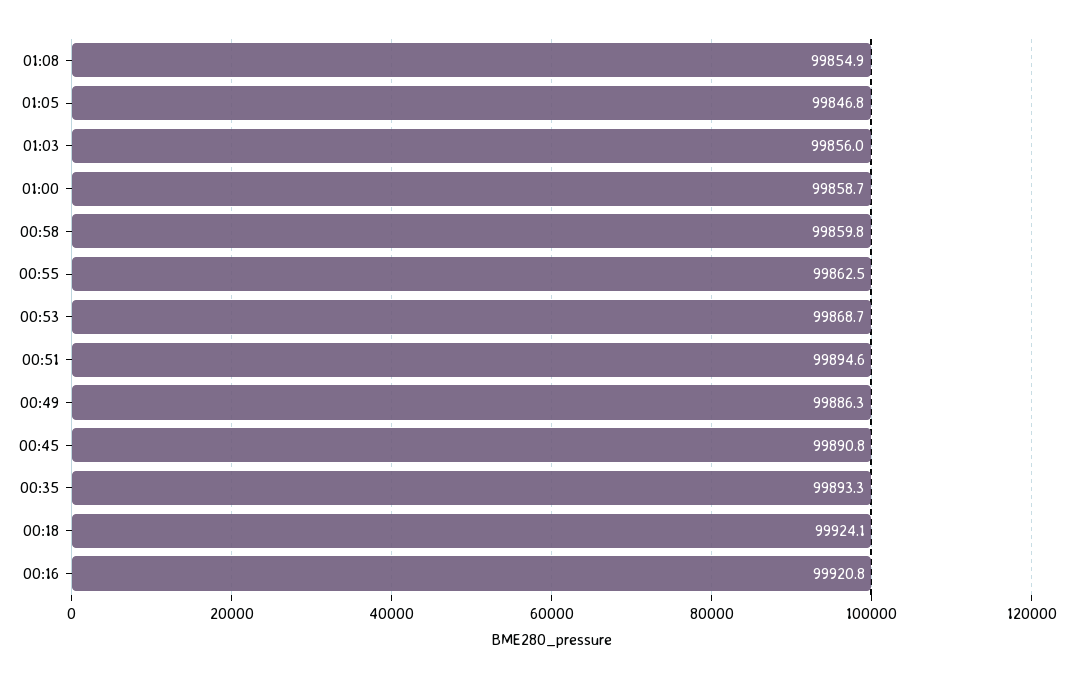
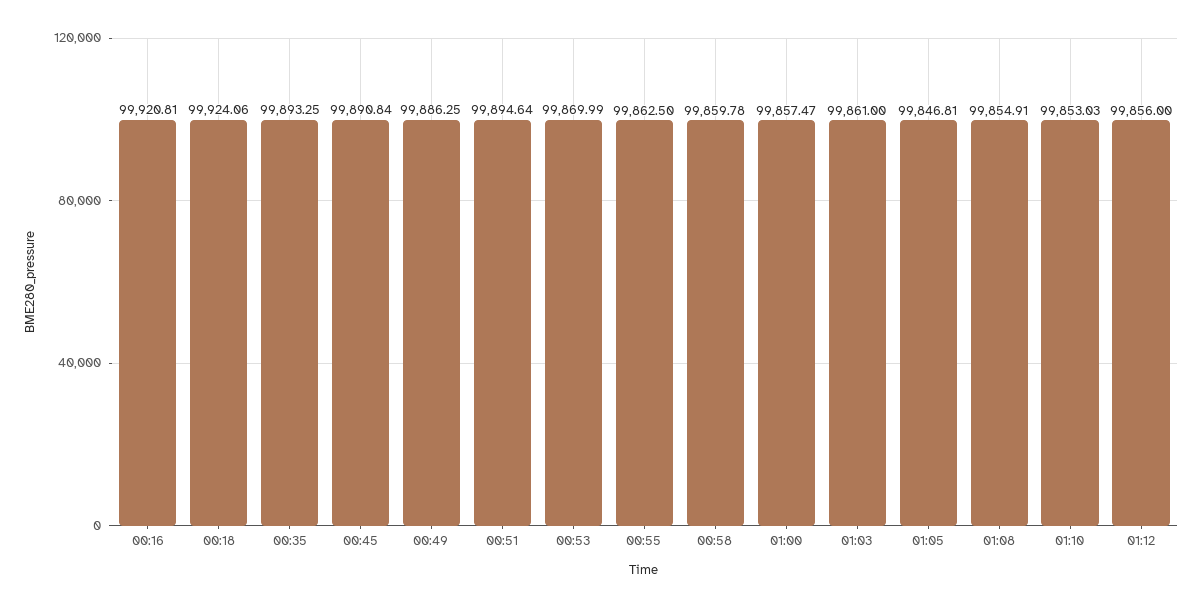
01:03: 99856 -> 99861
01:00: 99858.7 -> 99857.47
00:53: 99868.7 -> 99869.99
01:10: none -> 99853.03
01:12: none -> 99856

